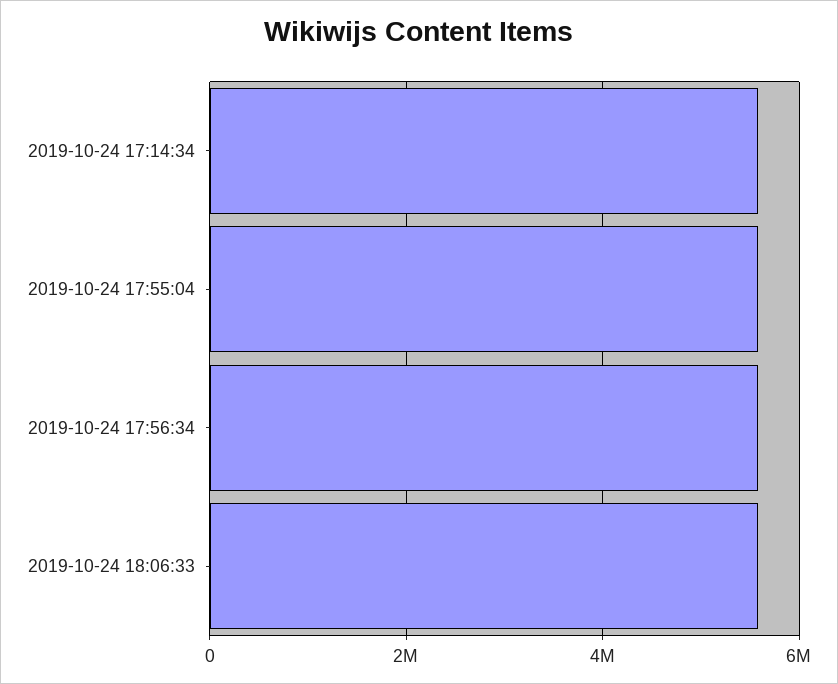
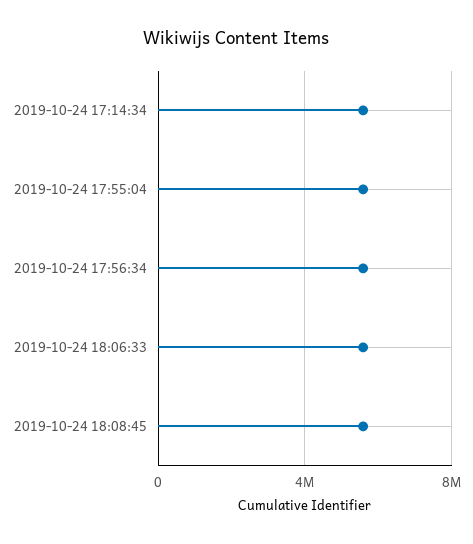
2019-10-24 18:08:45: none -> 5500000

